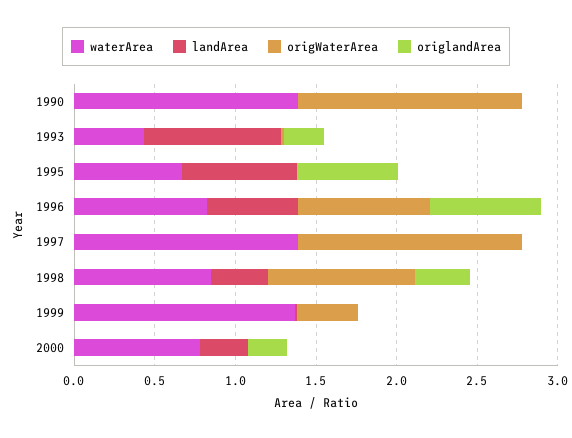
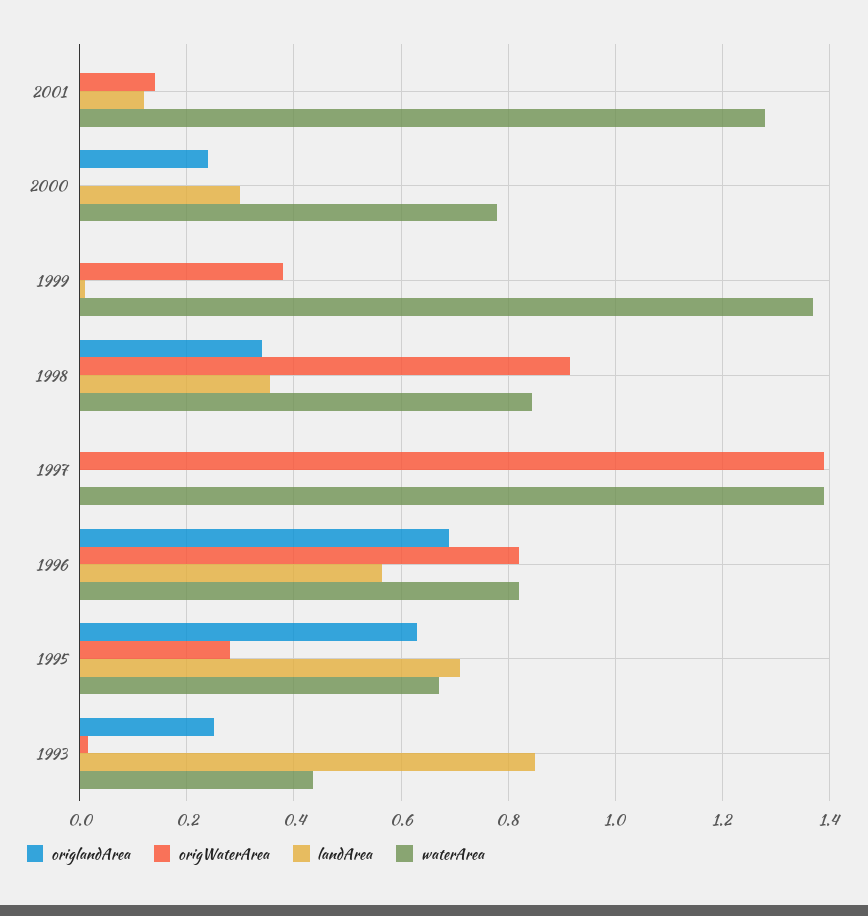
waterArea, 1990: 1.4 -> none
landArea, 1990: 0 -> none
origWaterArea, 1990: 1.4 -> none
origlandArea, 1990: 0 -> none
origWaterArea, 1995: 0 -> 0.28
origlandArea, 2001: none -> 0
origWaterArea, 2001: none -> 0.14
landArea, 2001: none -> 0.12
waterArea, 2001: none -> 1.28

